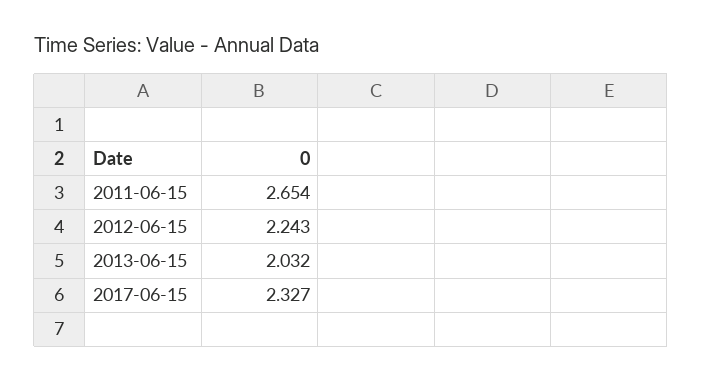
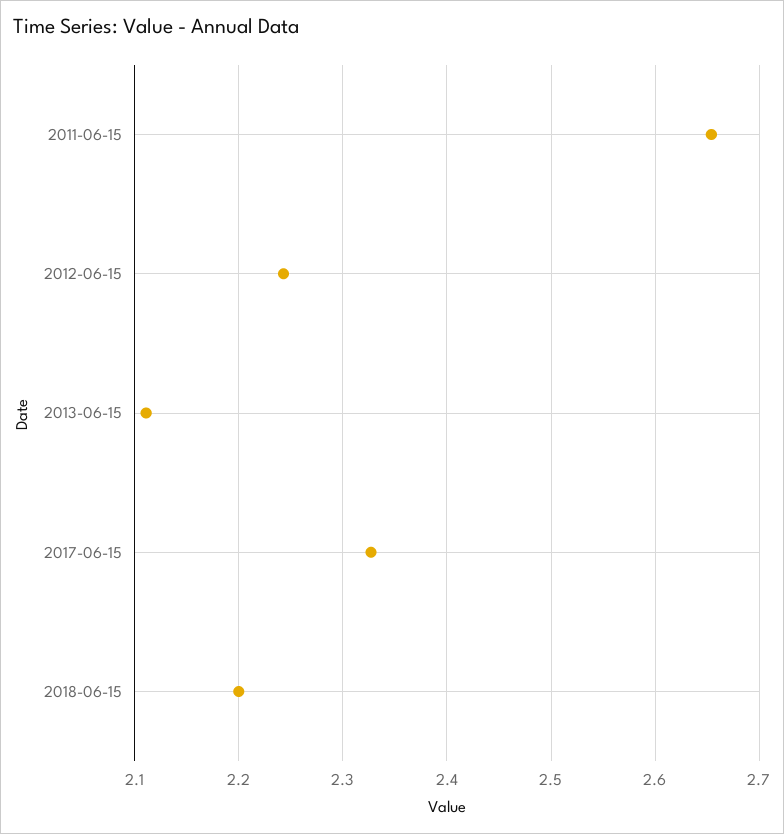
2013-06-15: 2.032 -> 2.11
2018-06-15: none -> 2.2

